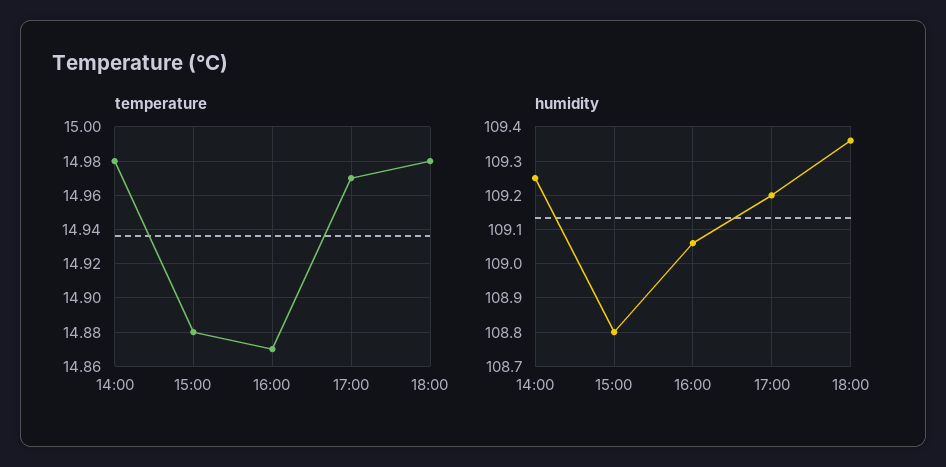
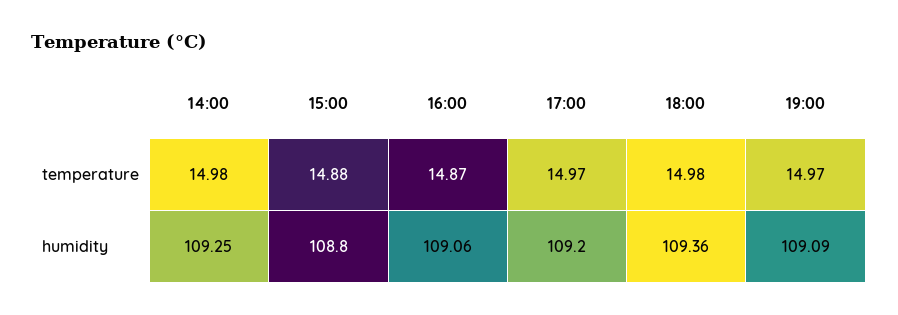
temperature, 19:00: none -> 14.97
humidity, 19:00: none -> 109.09

